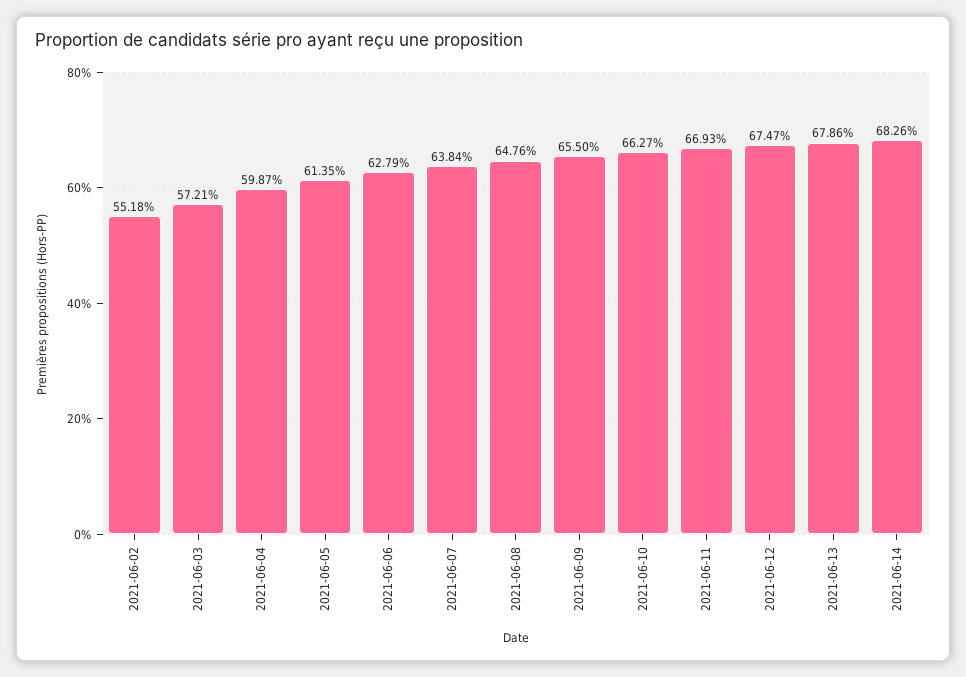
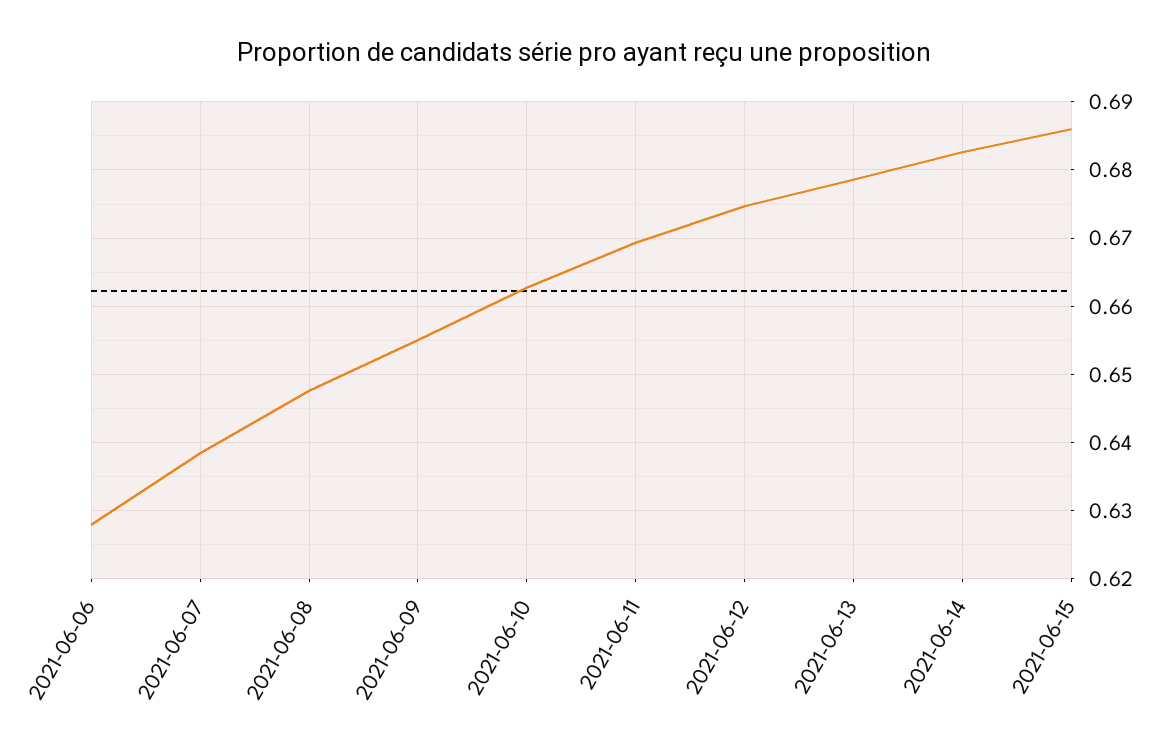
2021-06-02: 0.5518 -> none
2021-06-03: 0.5721 -> none
2021-06-04: 0.5987 -> none
2021-06-05: 0.6135 -> none
2021-06-15: none -> 0.686

